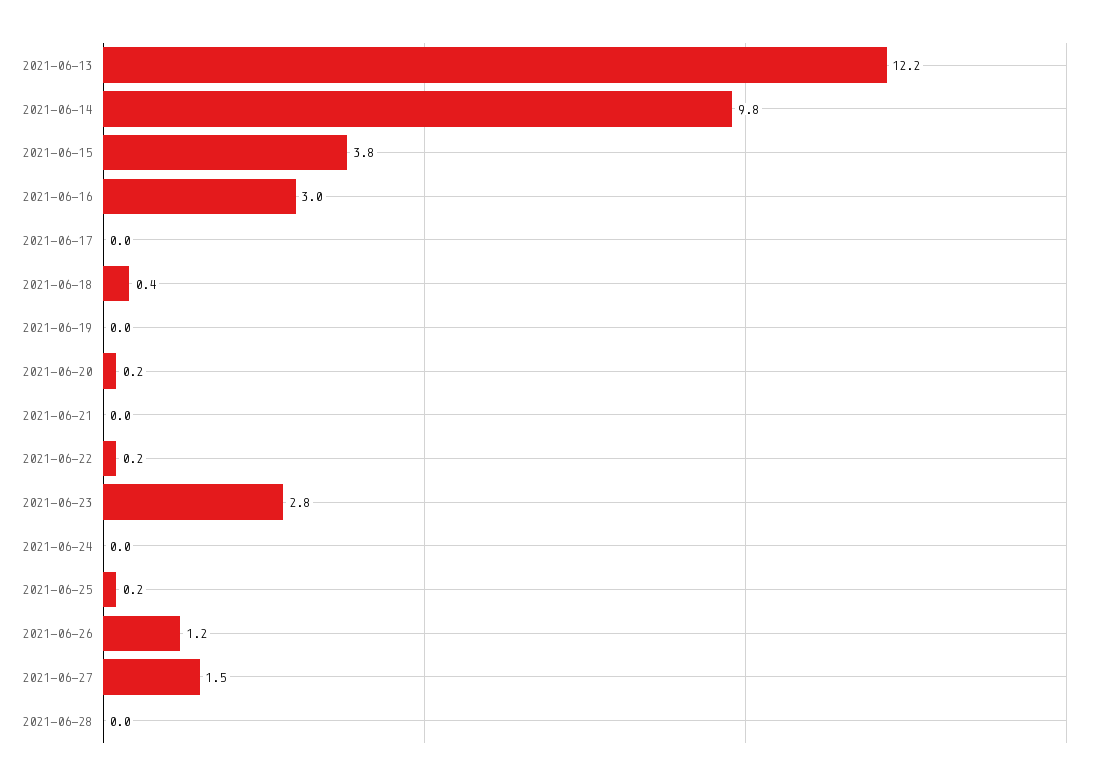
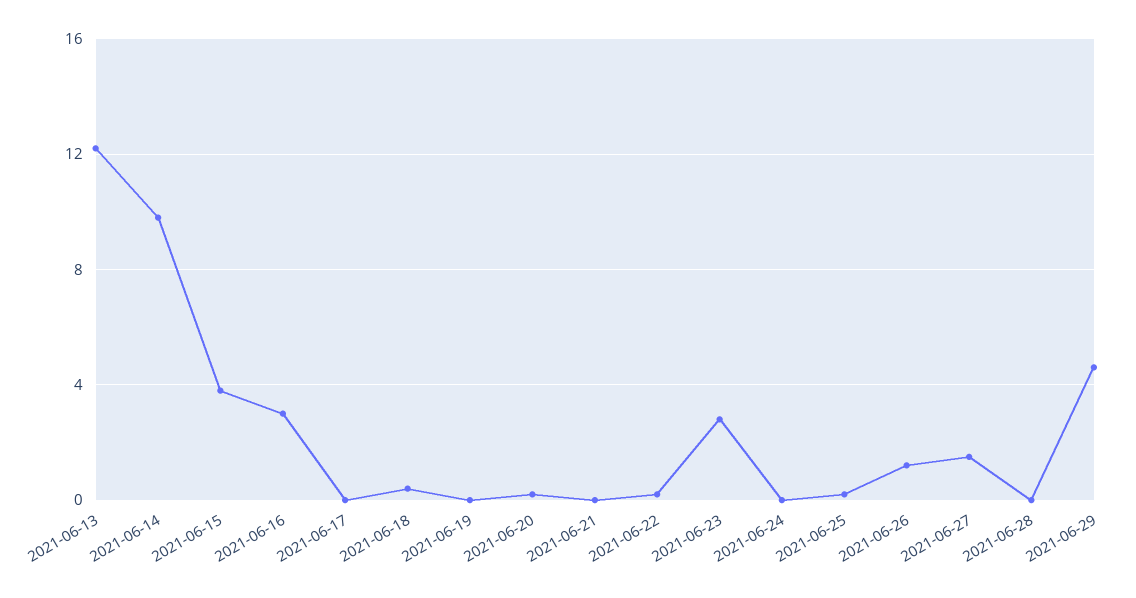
2021-06-29: none -> 4.5

